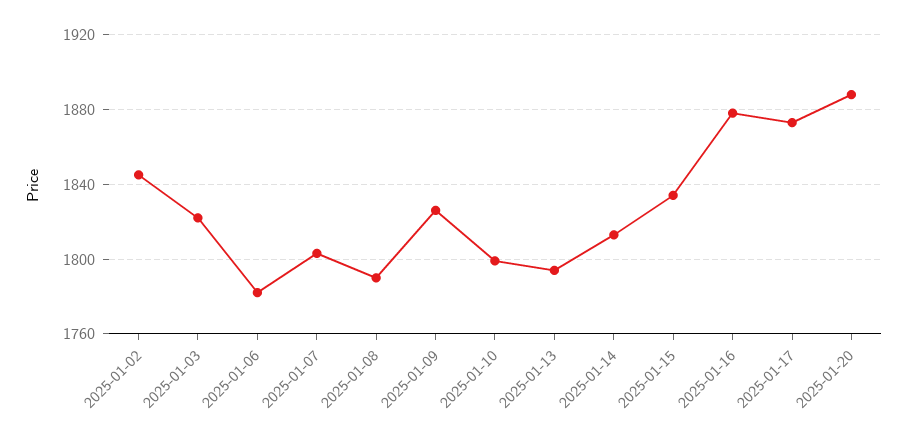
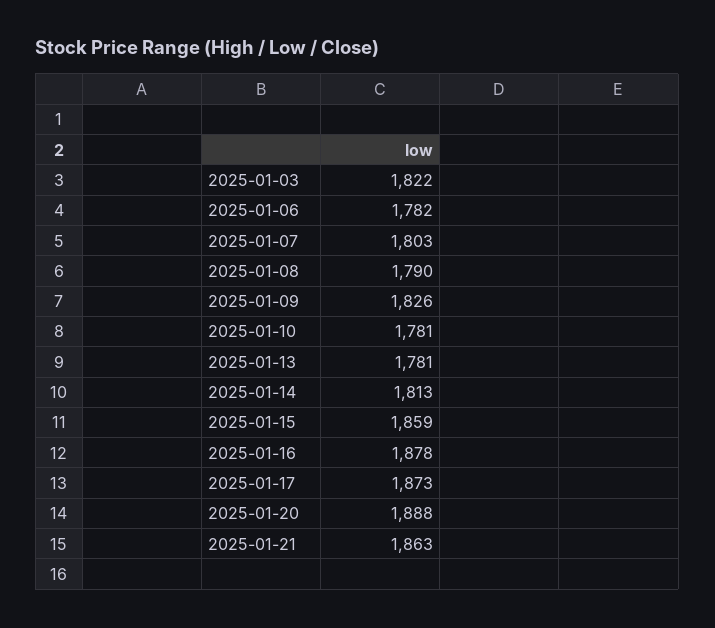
2025-01-02: 1845 -> none
2025-01-10: 1800 -> 1781
2025-01-13: 1795 -> 1781
2025-01-15: 1835 -> 1859
2025-01-21: none -> 1863

